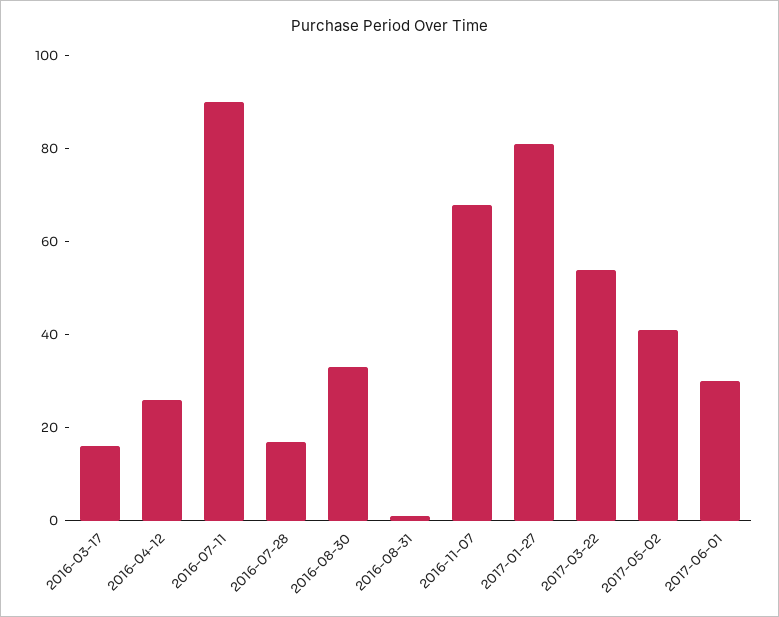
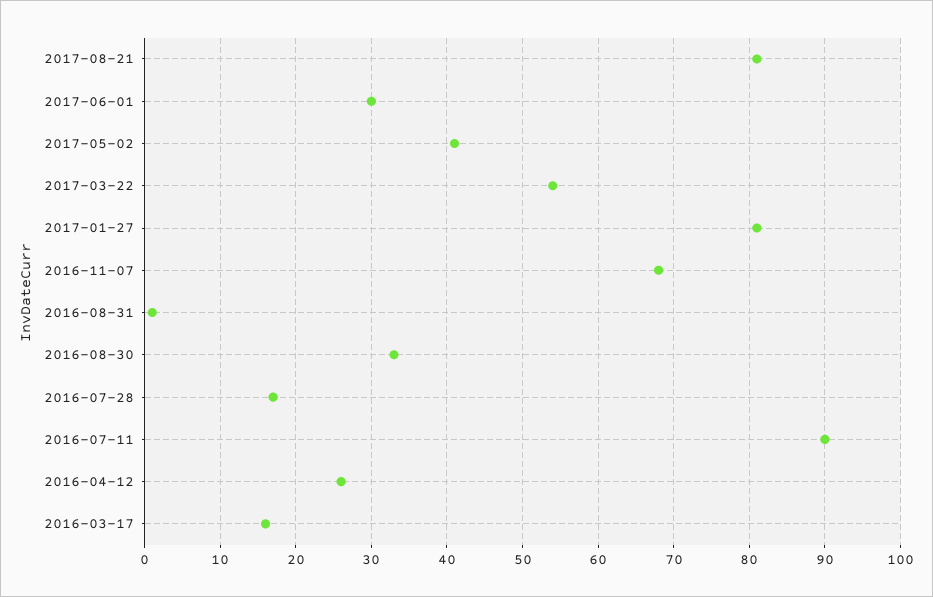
2017-08-21: none -> 81

